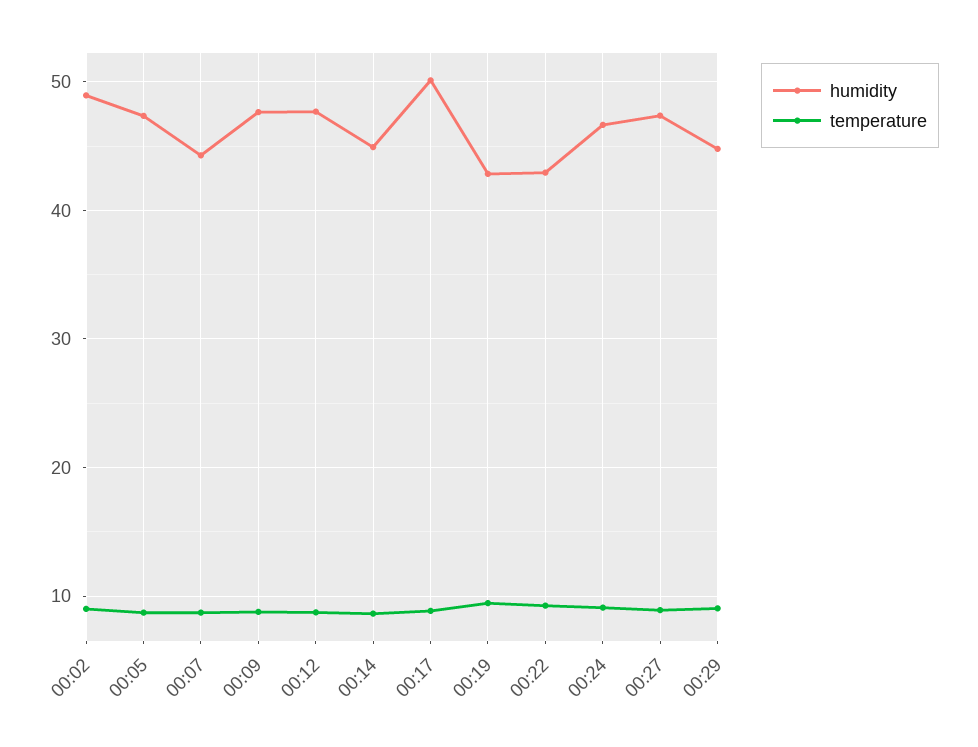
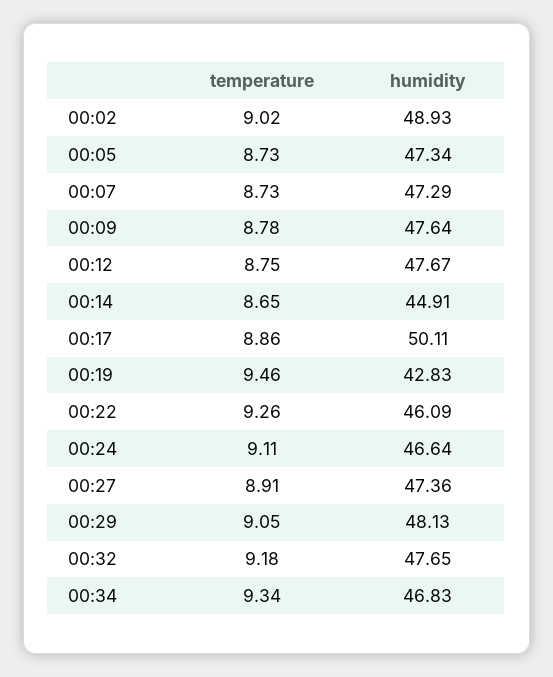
humidity, 00:07: 44 -> 47.29
humidity, 00:22: 43 -> 46.09
humidity, 00:29: 45 -> 48.13
temperature, 00:32: none -> 9.18
humidity, 00:32: none -> 47.65
temperature, 00:34: none -> 9.34
humidity, 00:34: none -> 46.83

